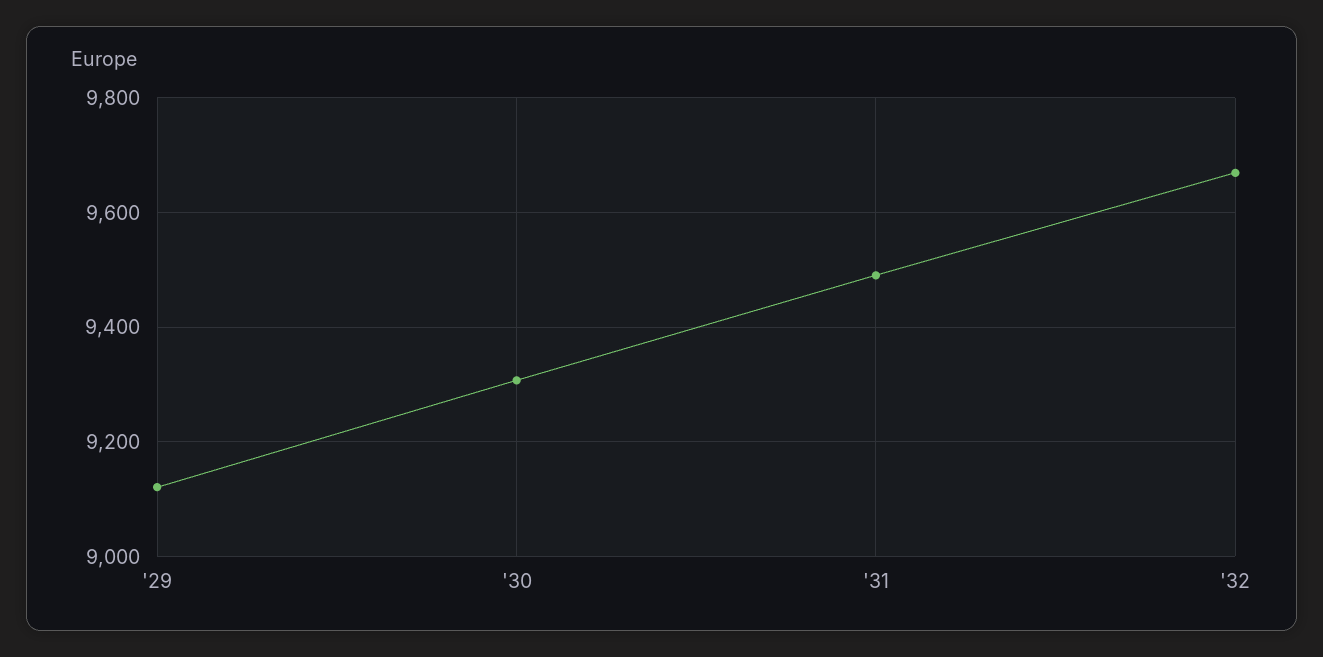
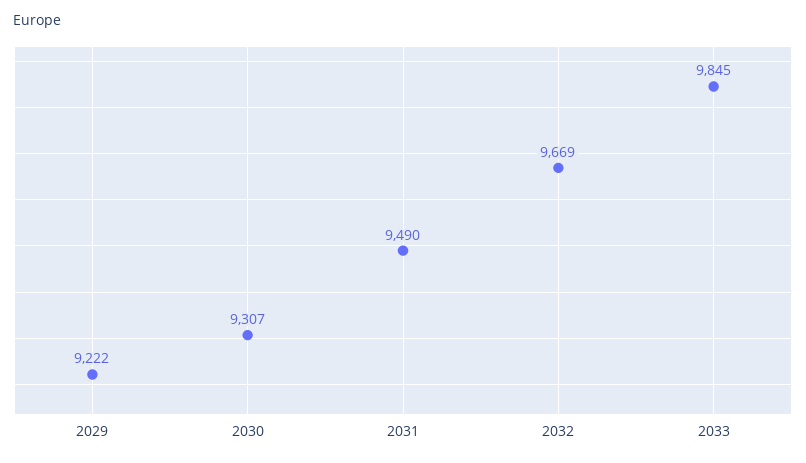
'29: 9120 -> 9222
2033: none -> 9845

